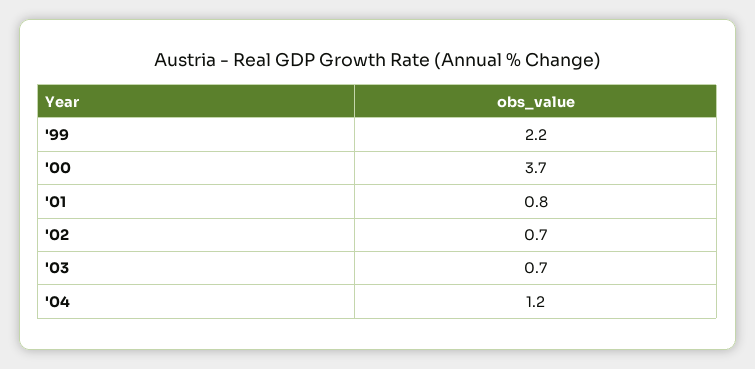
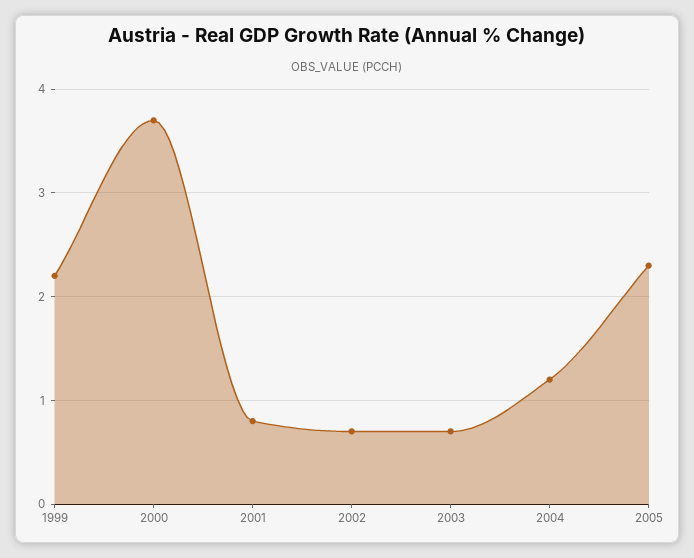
2005: none -> 2.3

